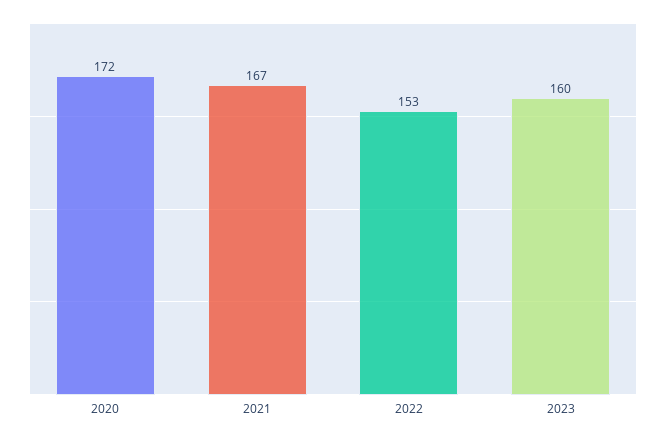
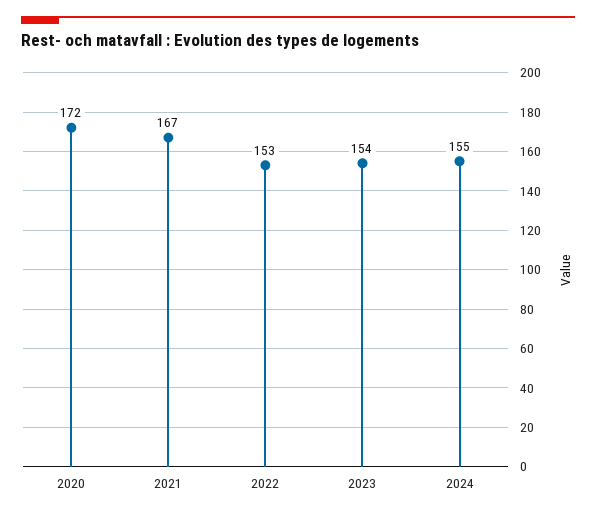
2023: 160 -> 154
2024: none -> 155

